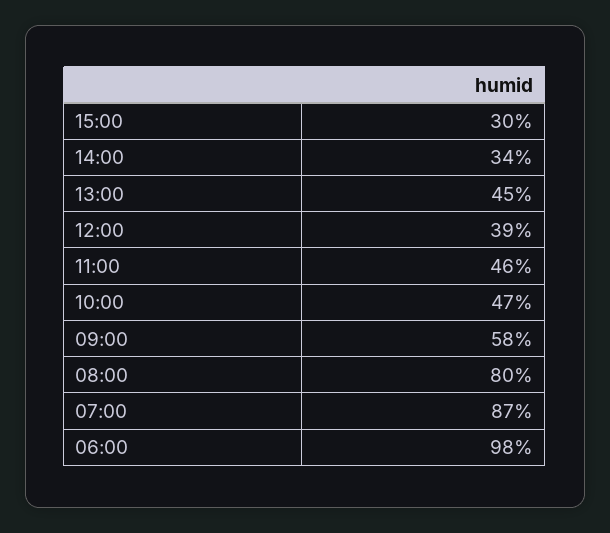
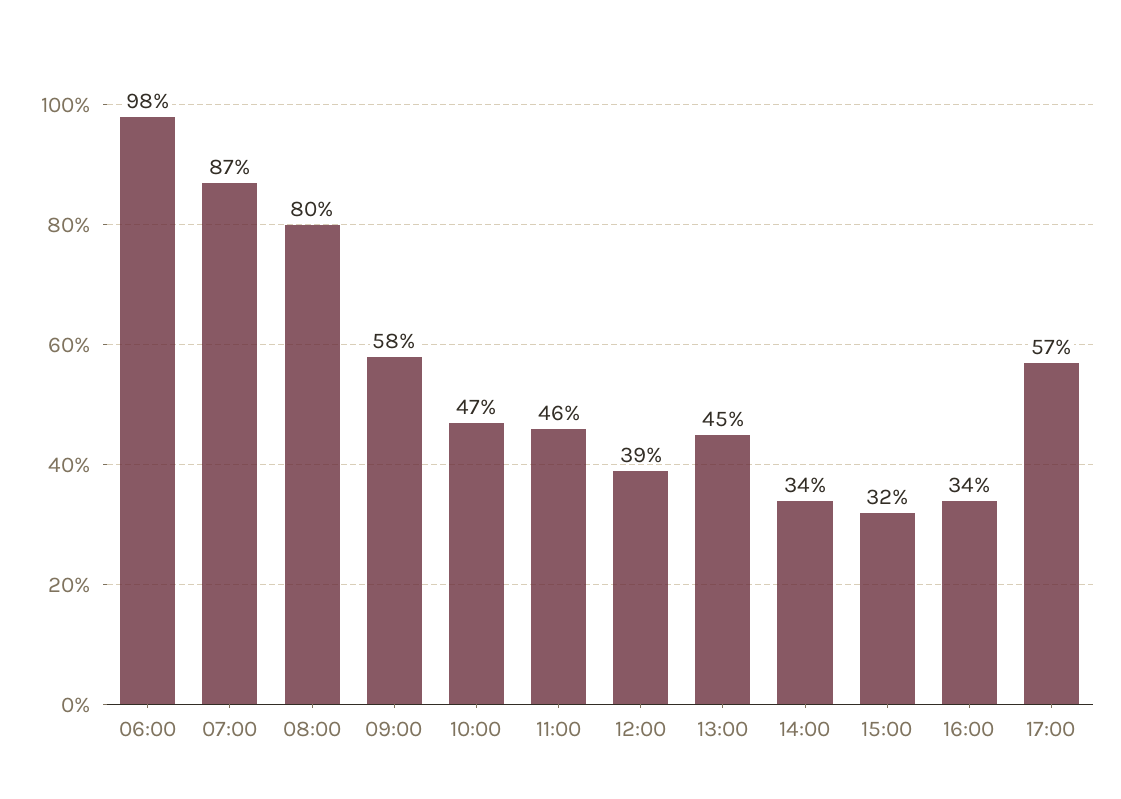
15:00: 30 -> 32
16:00: none -> 34
17:00: none -> 57

